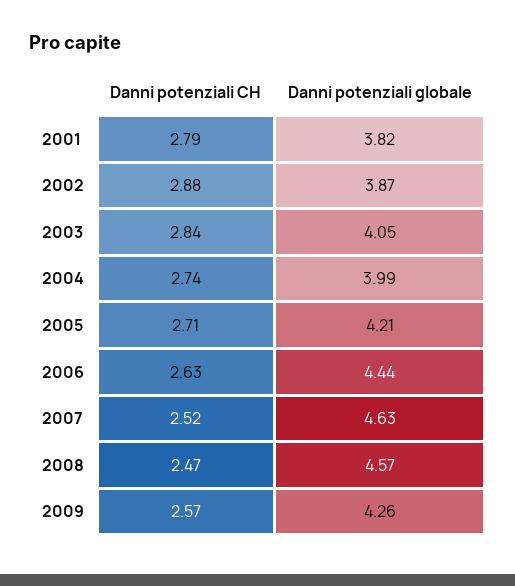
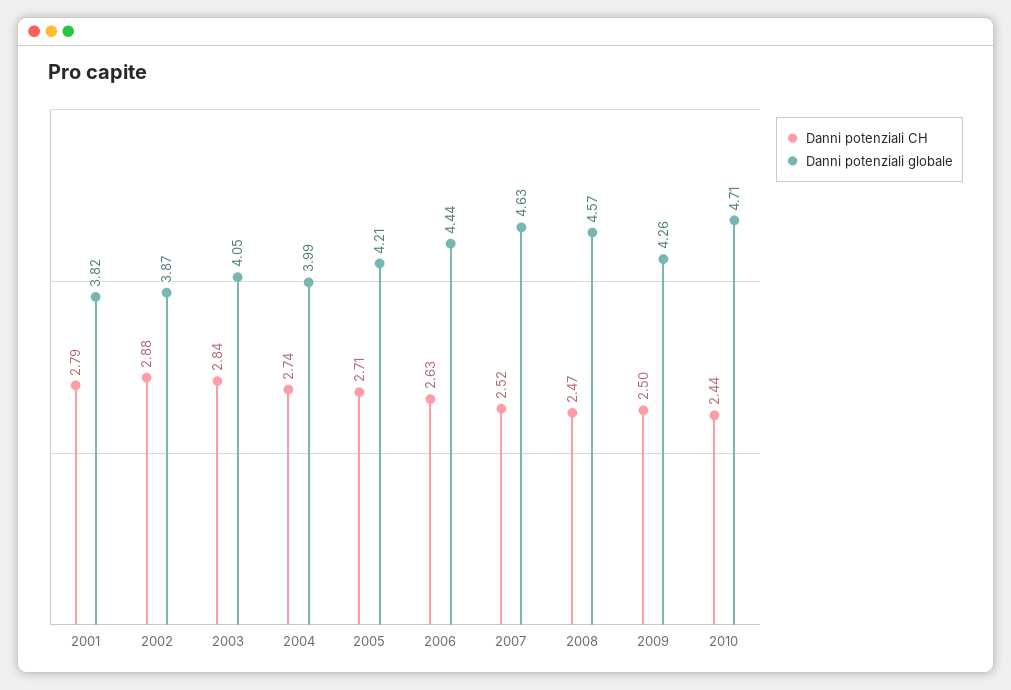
Danni potenziali CH, 2009: 2.57 -> 2.5
Danni potenziali CH, 2010: none -> 2.44
Danni potenziali globale, 2010: none -> 4.71

